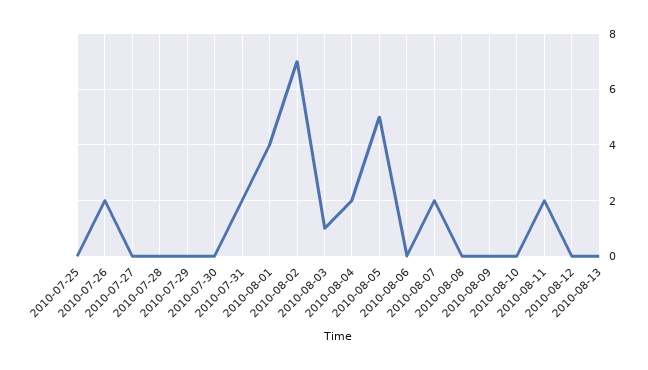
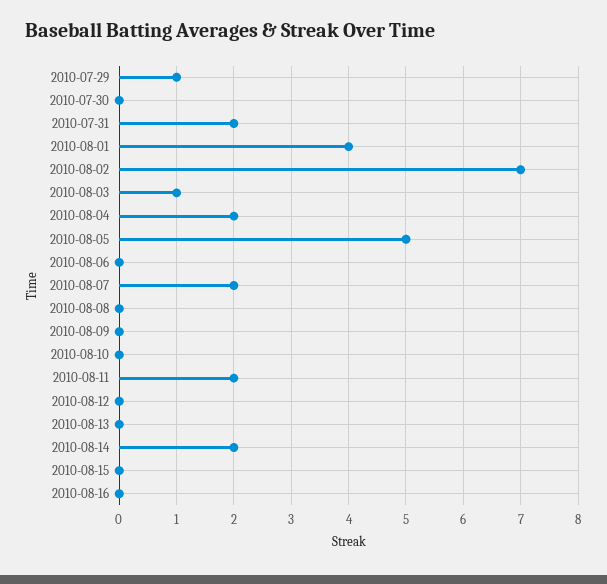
2010-07-25: 0 -> none
2010-07-26: 2 -> none
2010-07-27: 0 -> none
2010-07-28: 0 -> none
2010-07-29: 0 -> 1
2010-08-14: none -> 2
2010-08-15: none -> 0
2010-08-16: none -> 0

